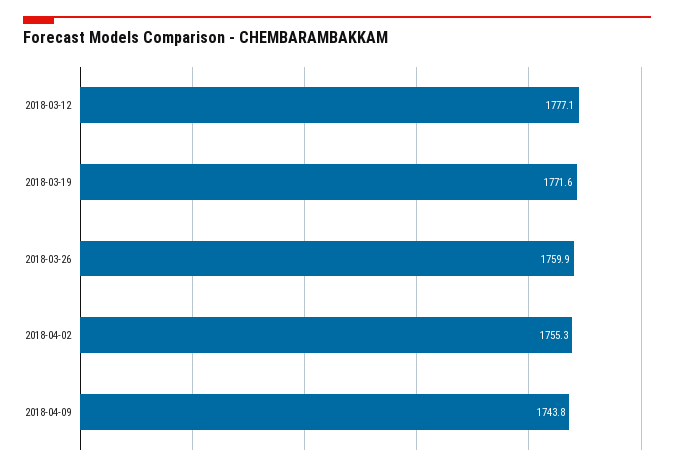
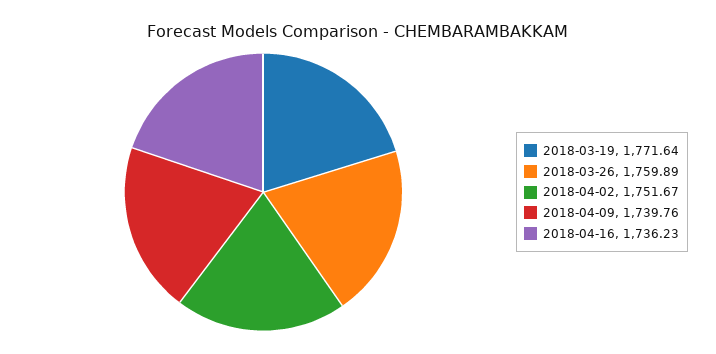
2018-03-12: 1777.1 -> none
2018-04-02: 1755.3 -> 1751.67
2018-04-09: 1743.8 -> 1739.76
2018-04-16: none -> 1736.23

